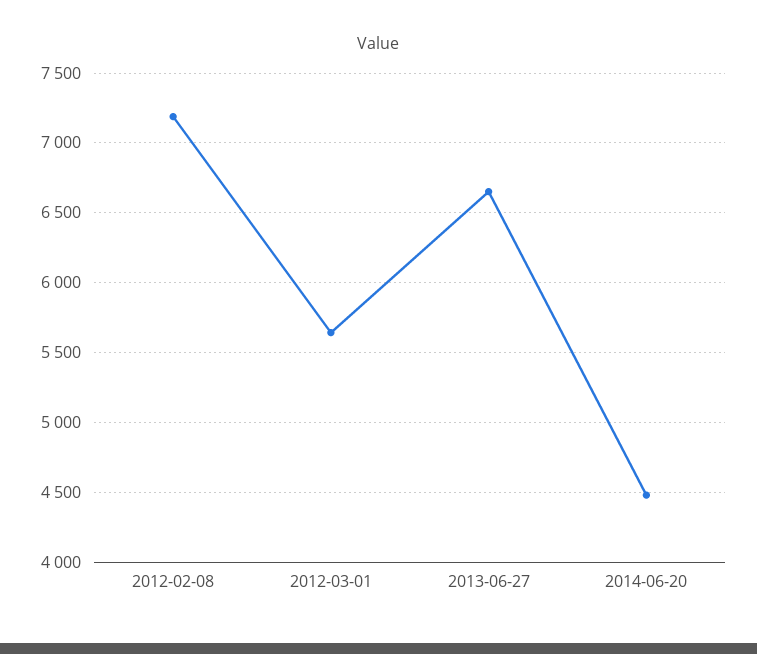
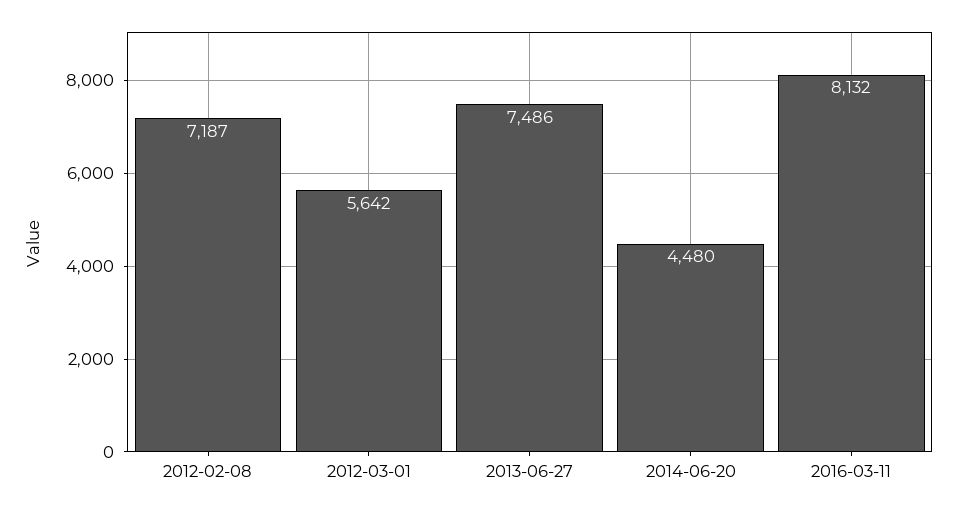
2013-06-27: 6650 -> 7486
2016-03-11: none -> 8132

